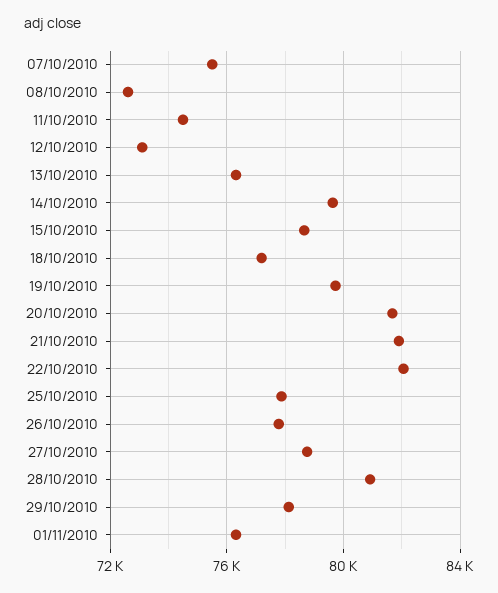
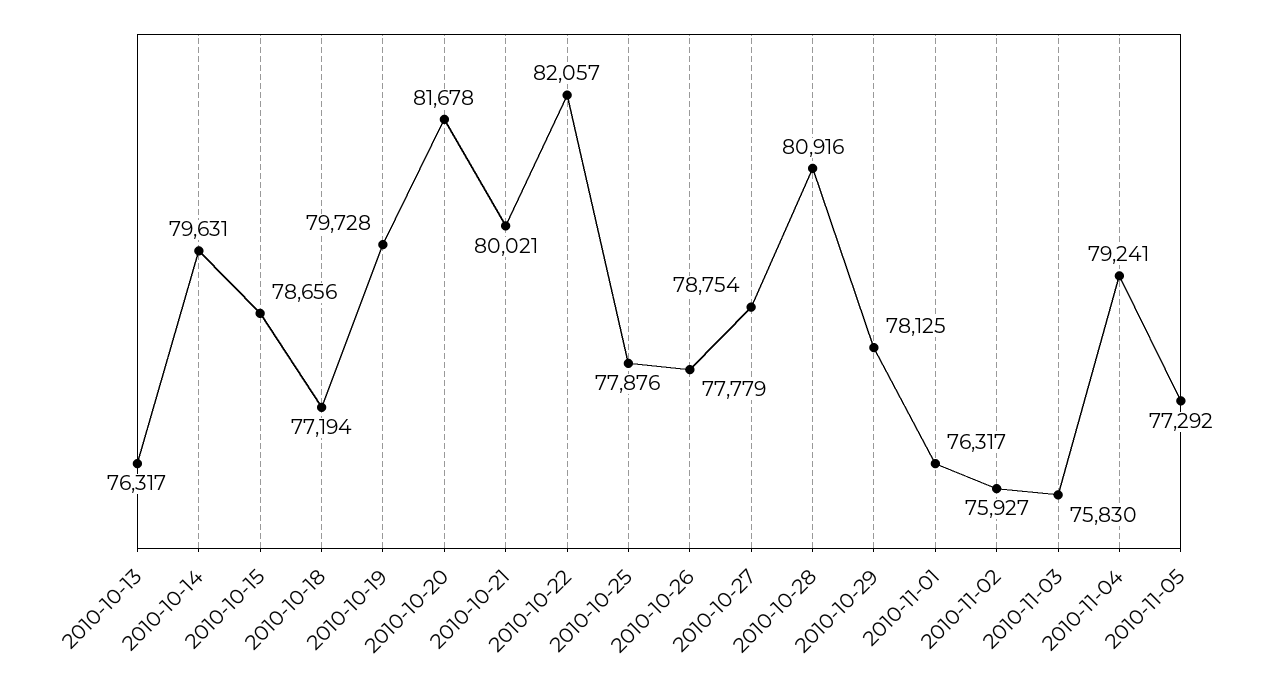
07/10/2010: 75500 -> none
08/10/2010: 72500 -> none
11/10/2010: 74500 -> none
12/10/2010: 73000 -> none
21/10/2010: 82000 -> 80021
2010-11-02: none -> 75927
2010-11-03: none -> 75830
2010-11-04: none -> 79241
2010-11-05: none -> 77292

